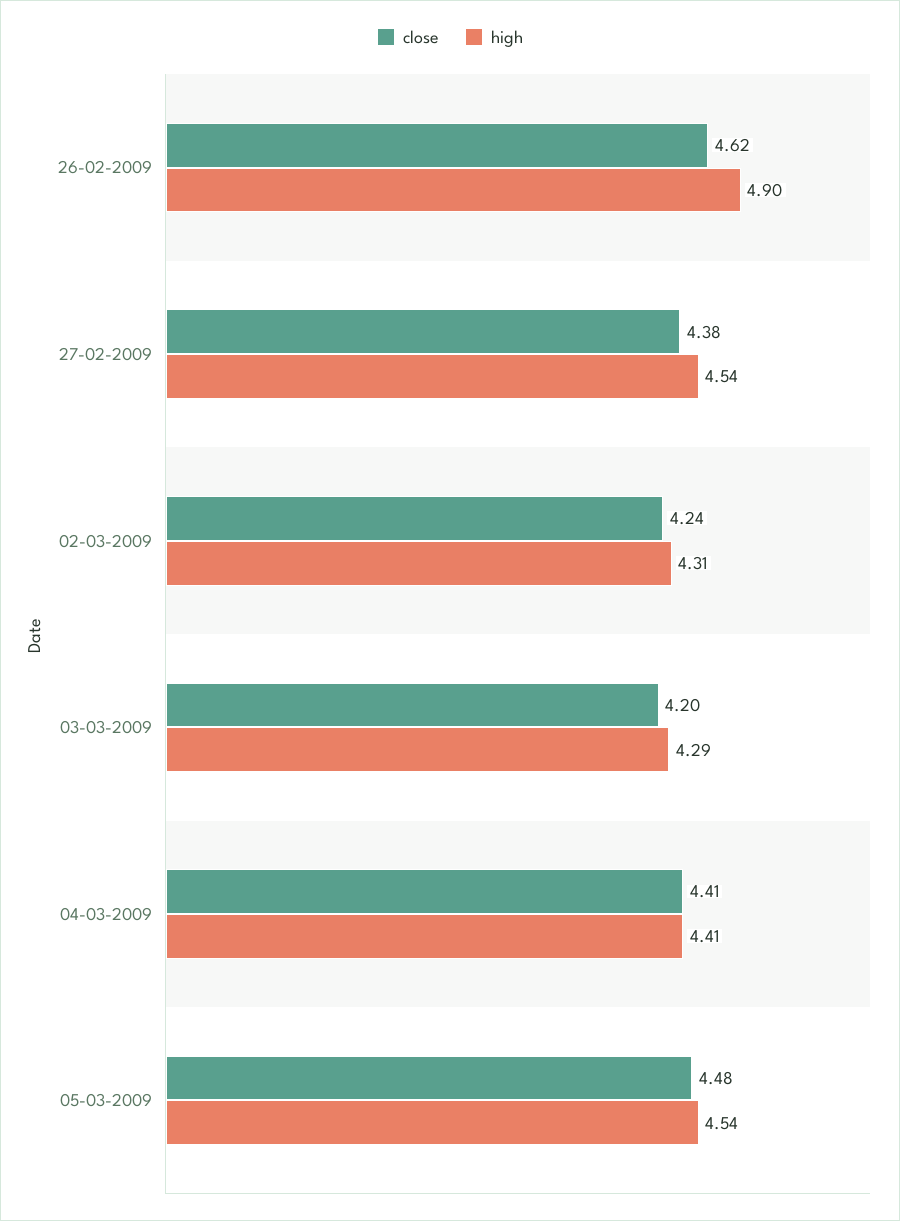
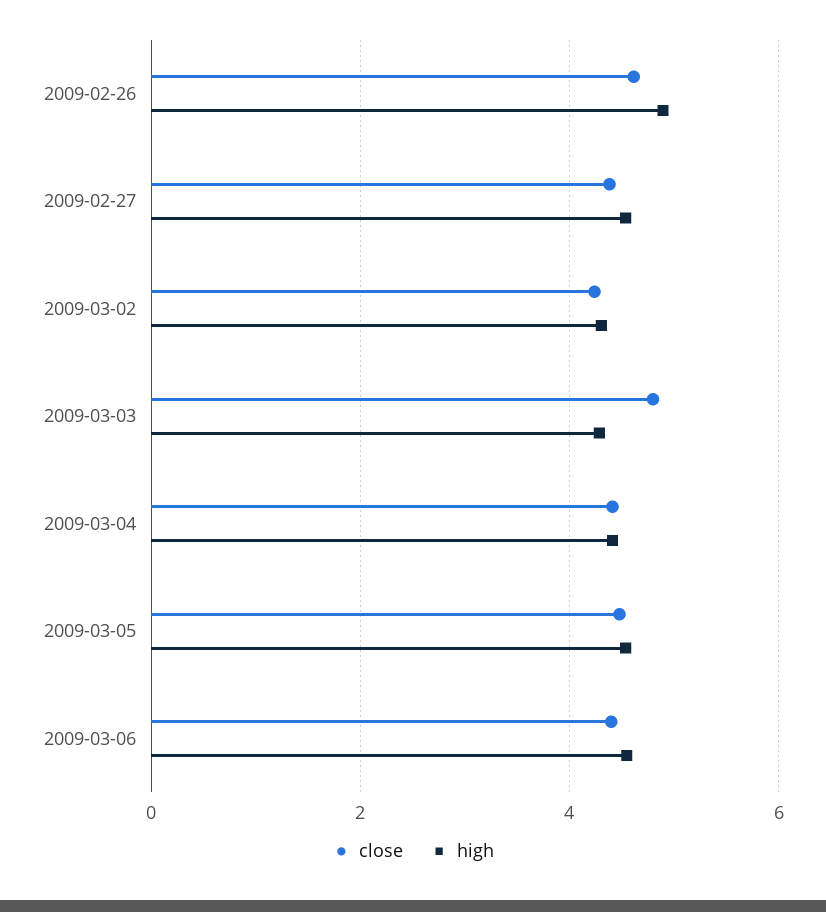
close, 03-03-2009: 4.2 -> 4.8
close, 2009-03-06: none -> 4.4
high, 2009-03-06: none -> 4.6

